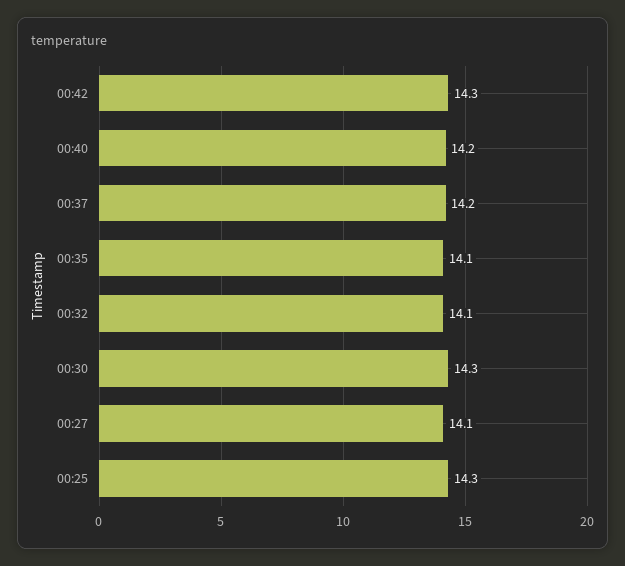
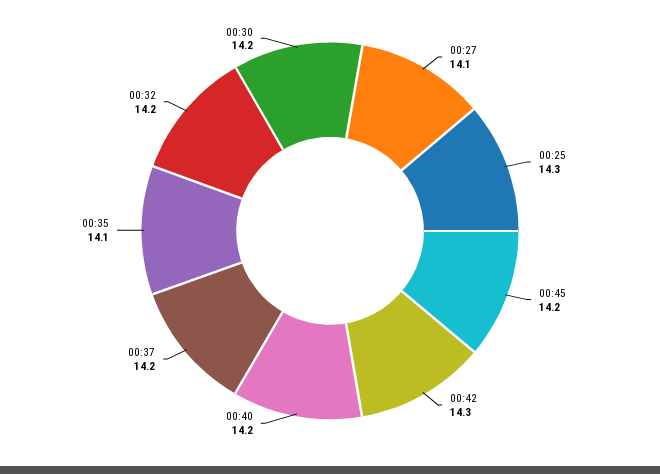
00:32: 14.1 -> 14.2
00:30: 14.3 -> 14.2
00:45: none -> 14.2

